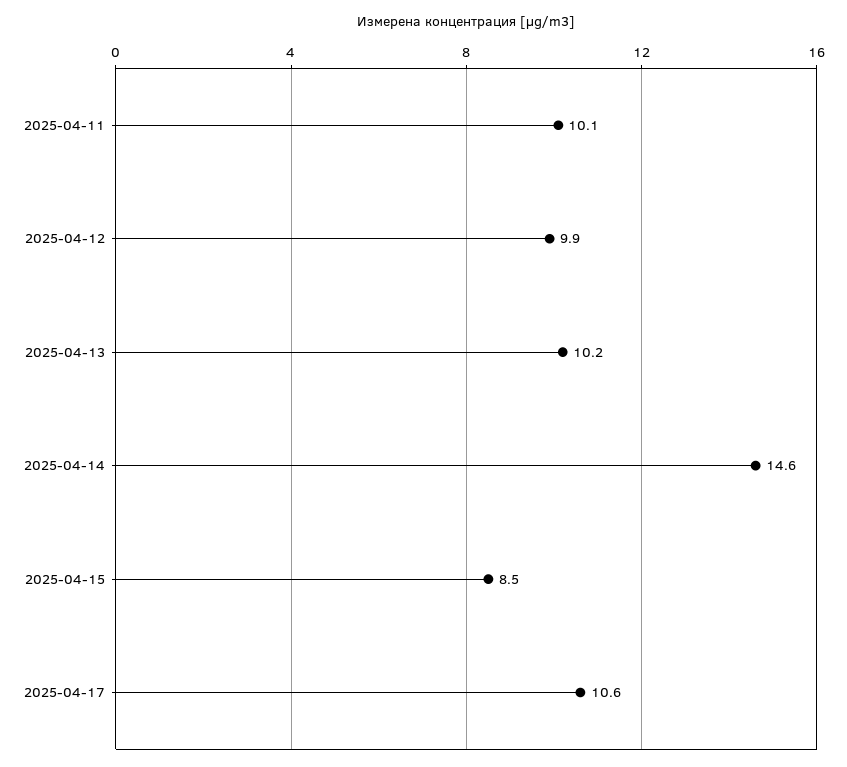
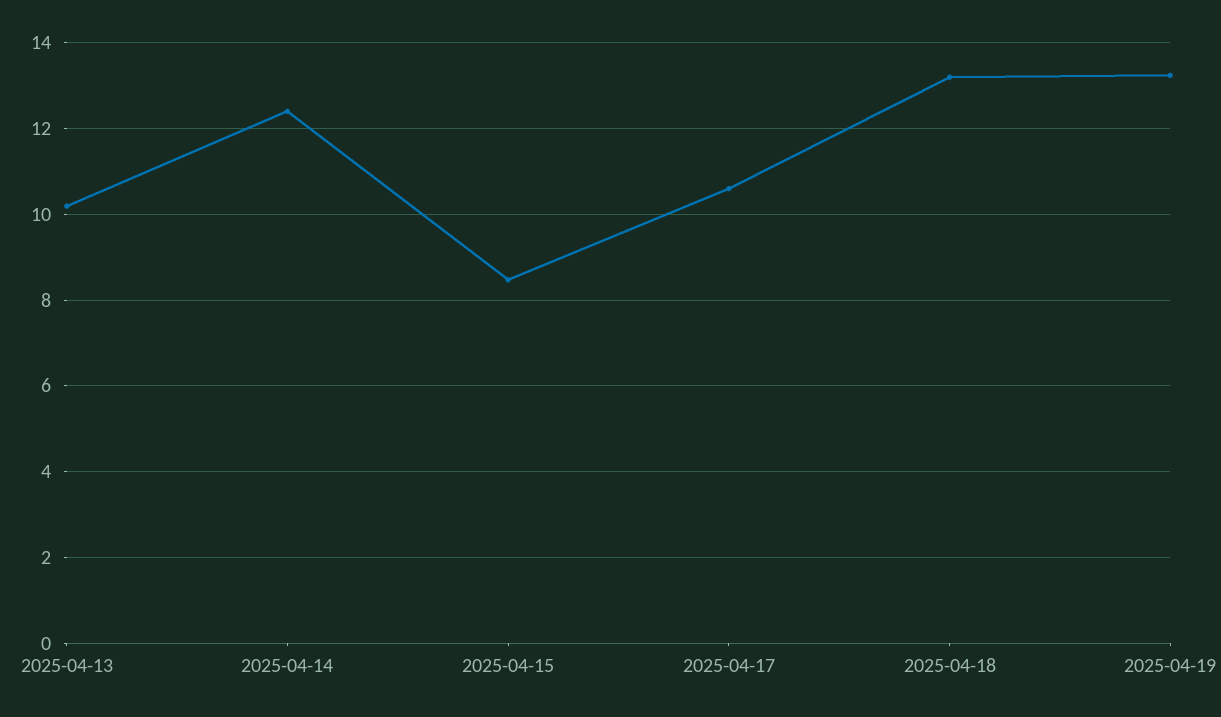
2025-04-11: 10.1 -> none
2025-04-12: 9.9 -> none
2025-04-14: 14.6 -> 12.4
2025-04-18: none -> 13.2
2025-04-19: none -> 13.2

